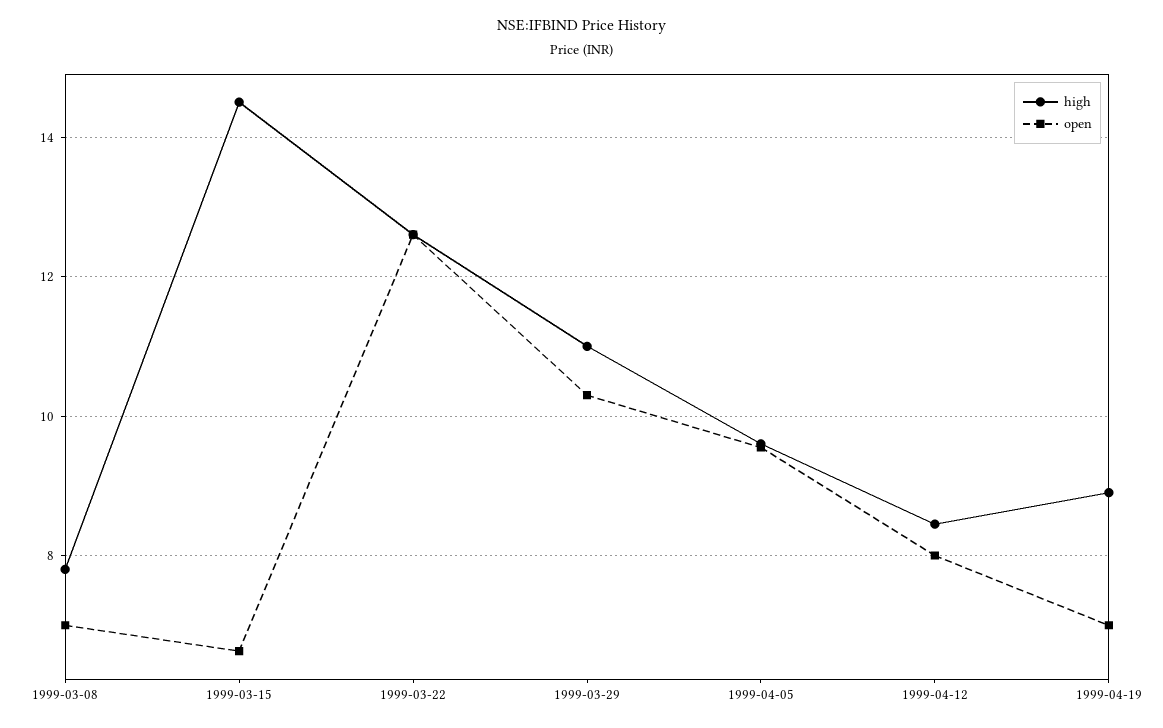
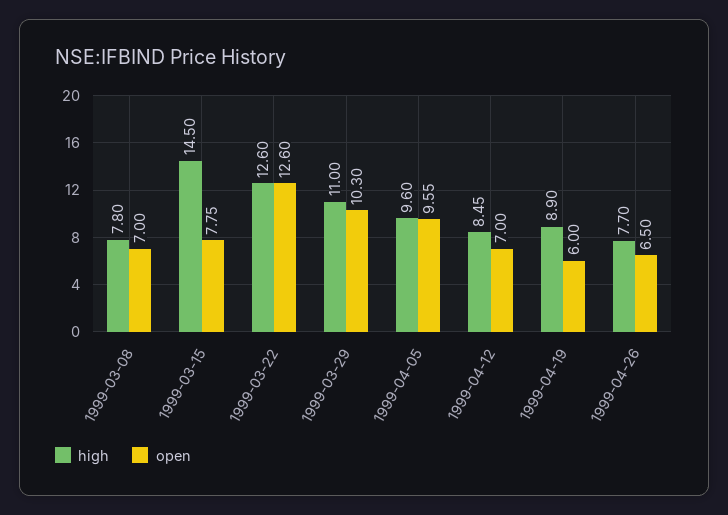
open, 1999-03-15: 6.6 -> 7.75
open, 1999-04-12: 8 -> 7
open, 1999-04-19: 7 -> 6
high, 1999-04-26: none -> 7.7
open, 1999-04-26: none -> 6.5

